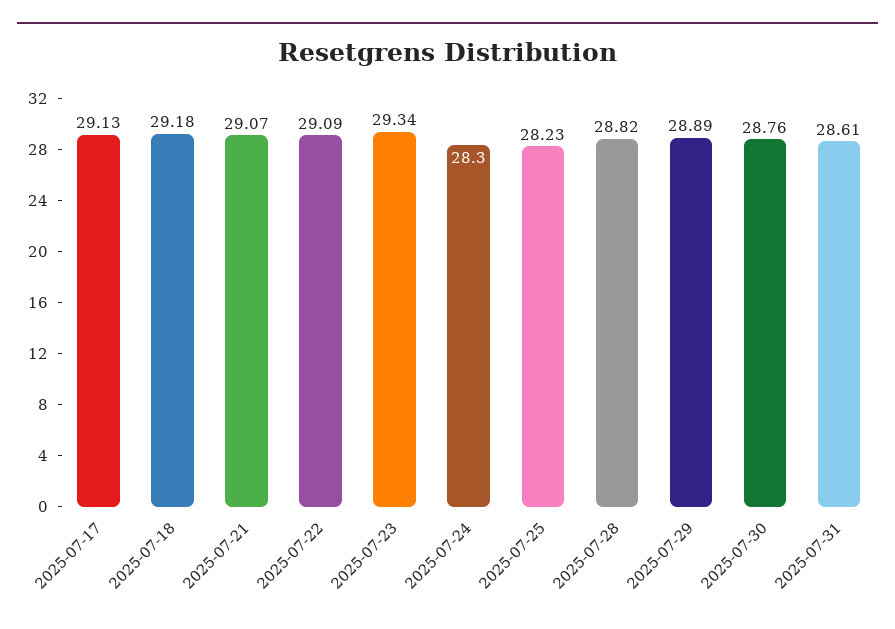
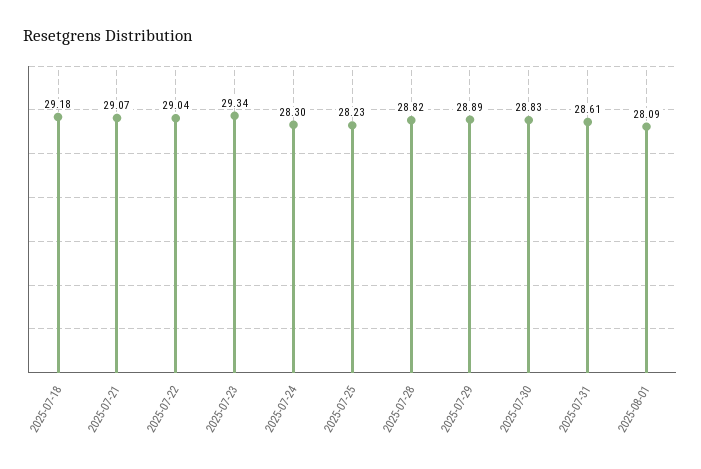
2025-07-17: 29.13 -> none
2025-07-22: 29.09 -> 29.04
2025-07-30: 28.76 -> 28.83
2025-08-01: none -> 28.09

